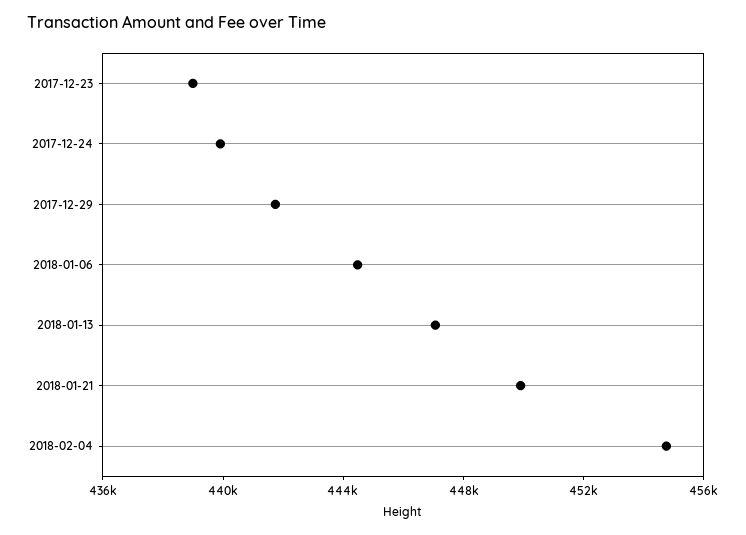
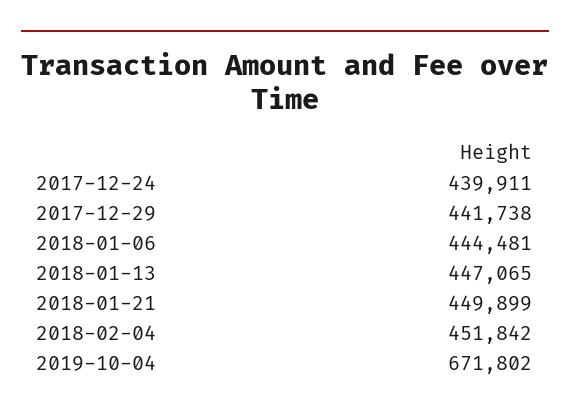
2017-12-23: 439000 -> none
2018-02-04: 455000 -> 451842
2019-10-04: none -> 671802

